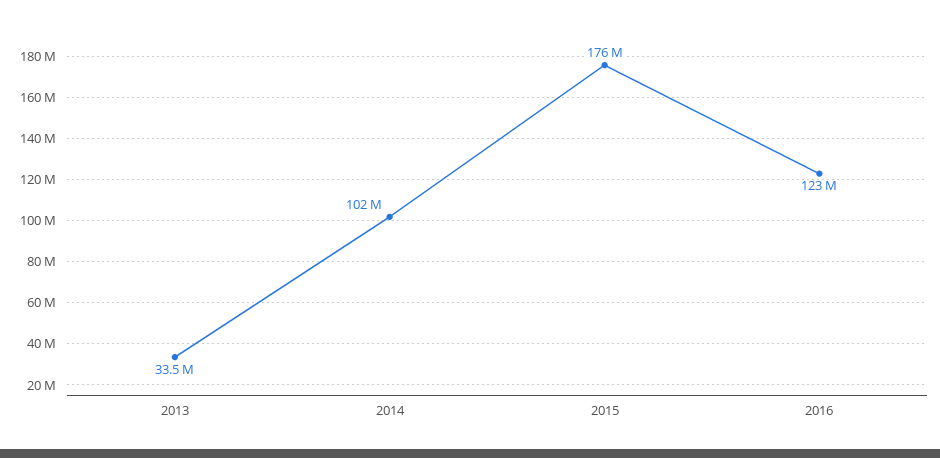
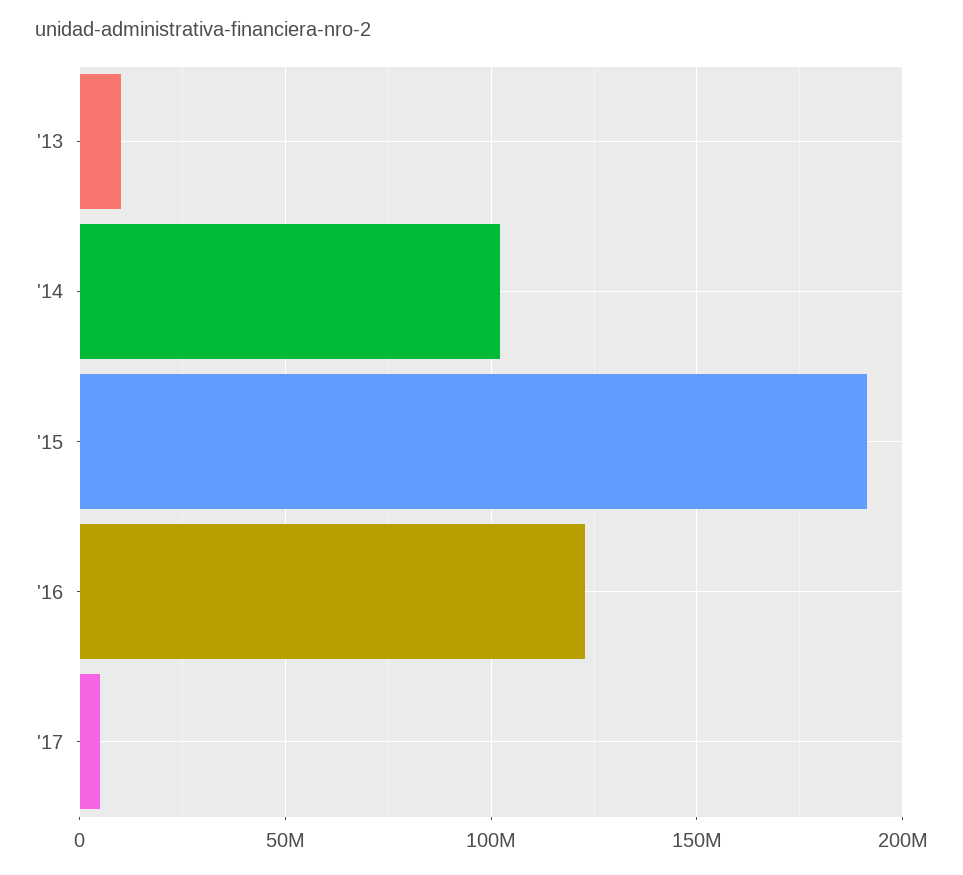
2013: 33500000 -> 10000000
2015: 176000000 -> 190000000
'17: none -> 5000000

